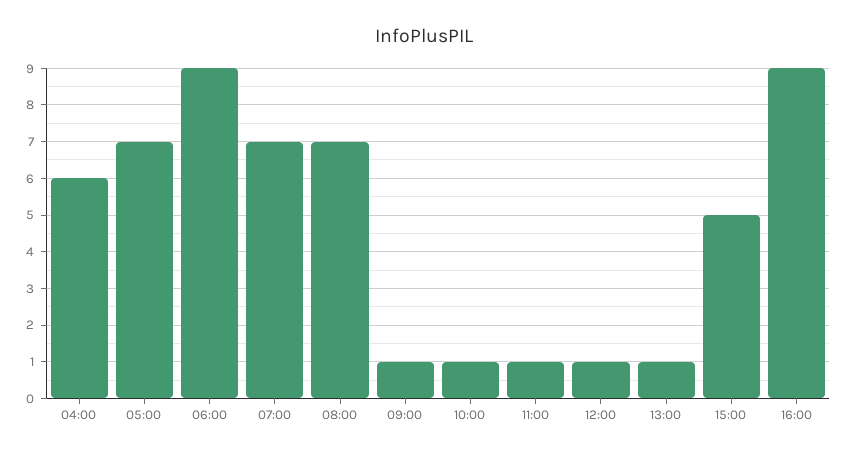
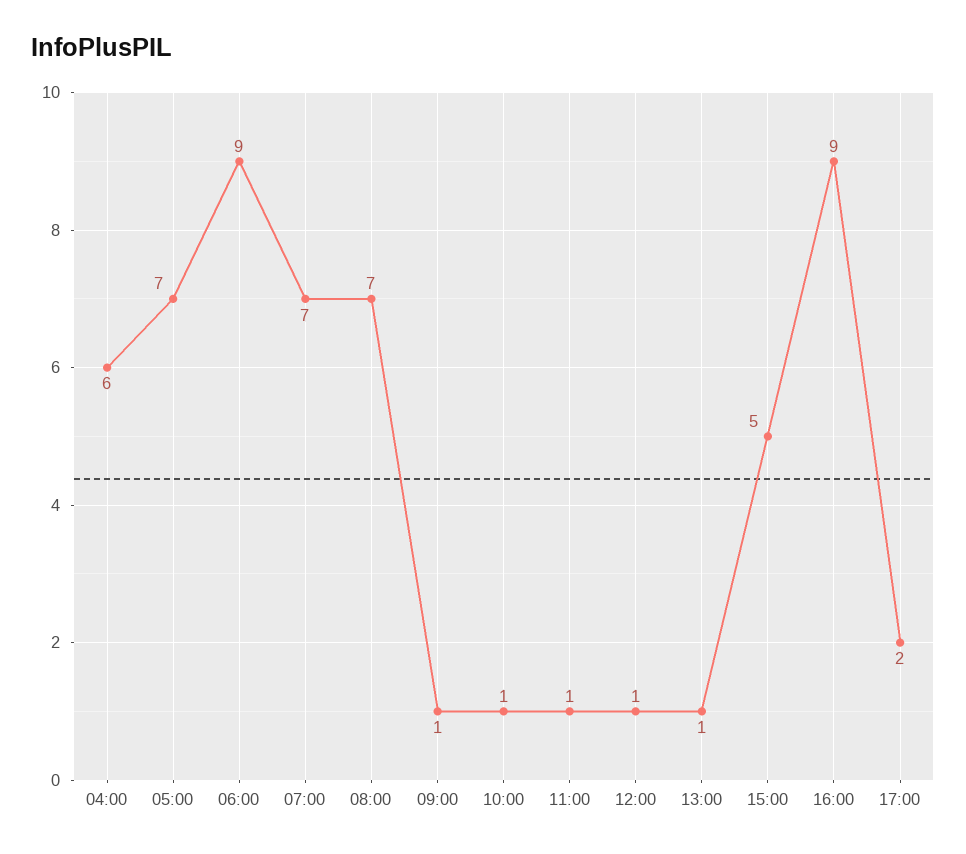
17:00: none -> 2

